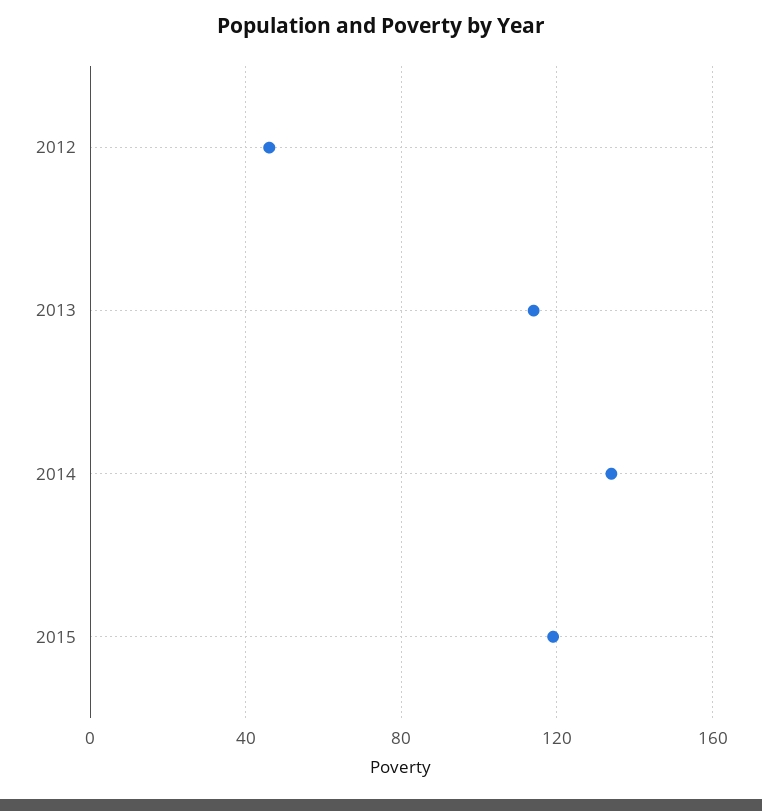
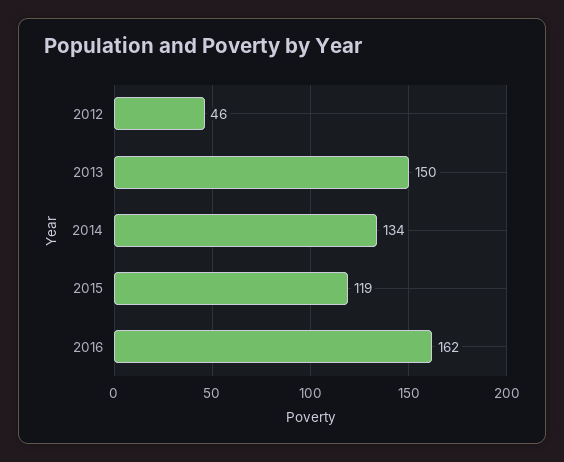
2013: 115 -> 150
2016: none -> 162

